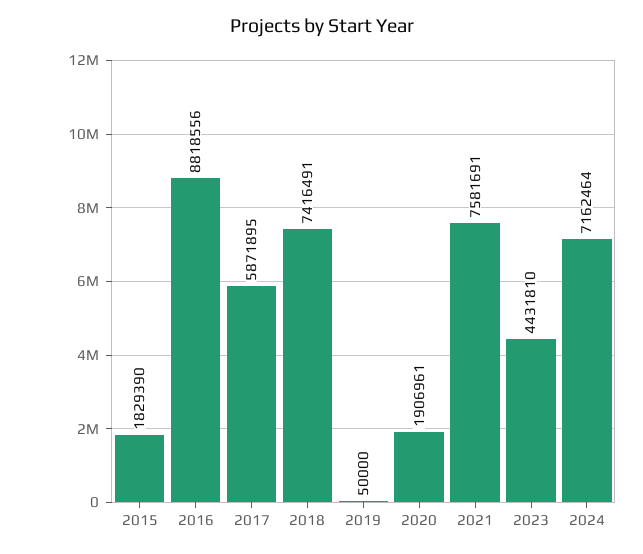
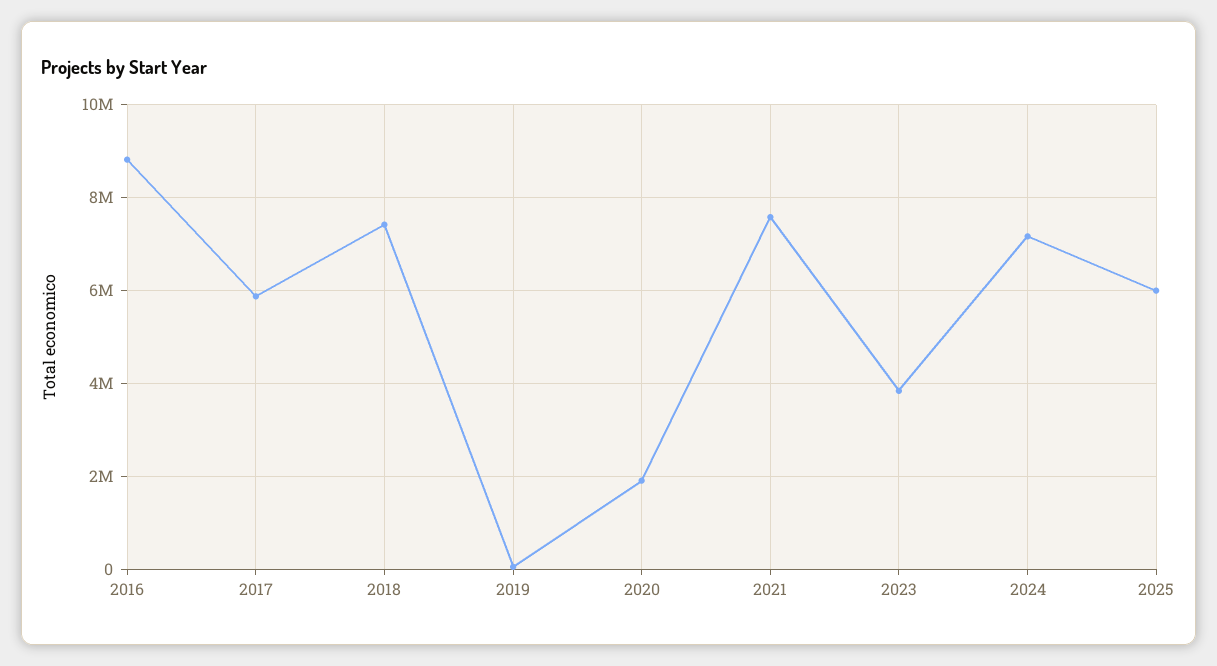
2015: 1829390 -> none
2023: 4431810 -> 3800000
2025: none -> 6000000

